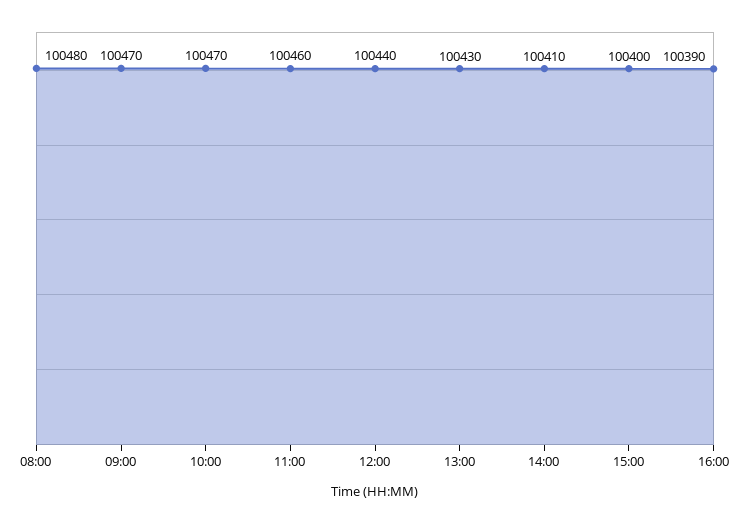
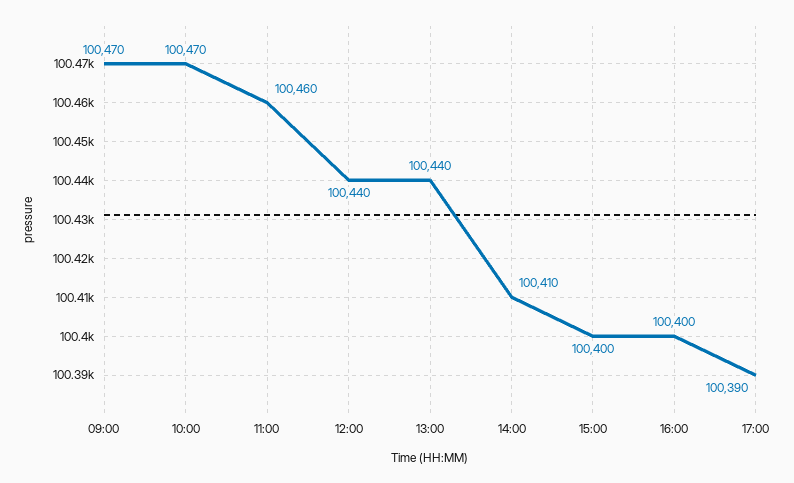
08:00: 100480 -> none
13:00: 100430 -> 100440
16:00: 100390 -> 100400
17:00: none -> 100390

